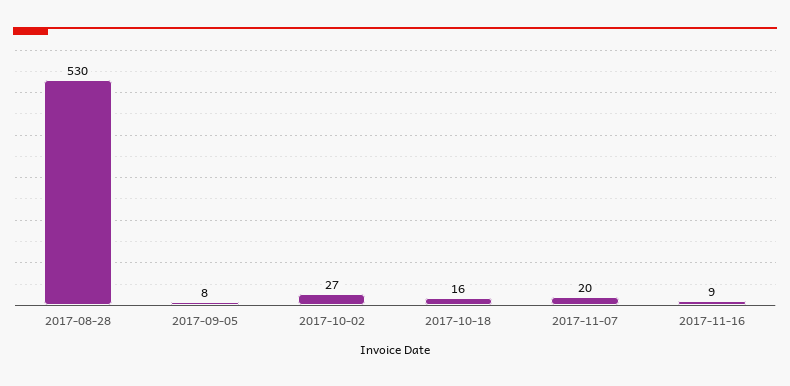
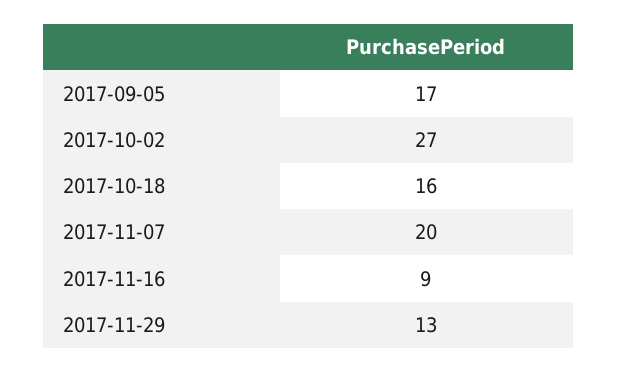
2017-08-28: 530 -> none
2017-09-05: 8 -> 17
2017-11-29: none -> 13

